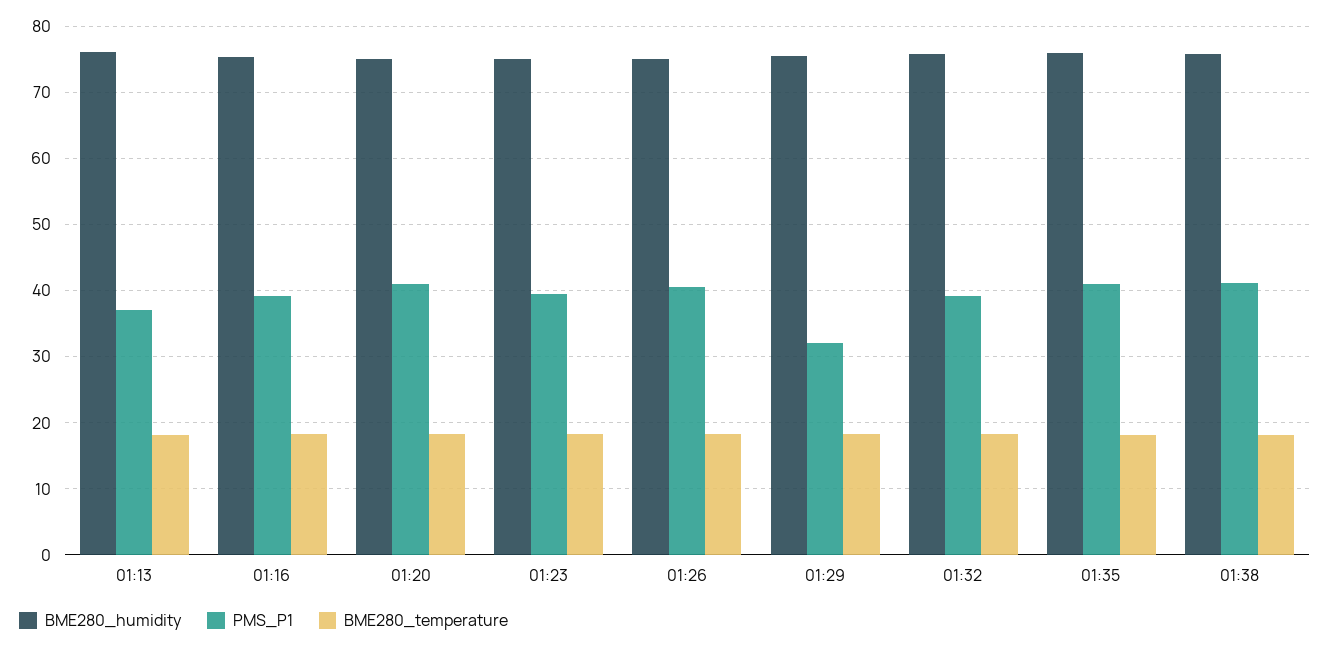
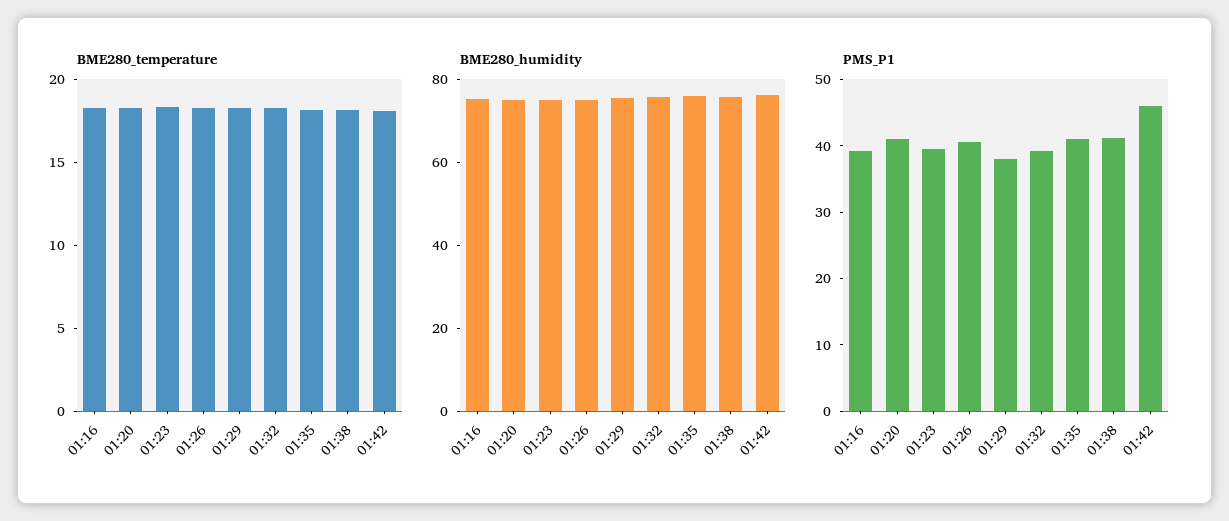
BME280_humidity, 01:13: 76 -> none
PMS_P1, 01:13: 37 -> none
BME280_temperature, 01:13: 18 -> none
PMS_P1, 01:29: 32 -> 38
BME280_temperature, 01:42: none -> 18
BME280_humidity, 01:42: none -> 75
PMS_P1, 01:42: none -> 46

